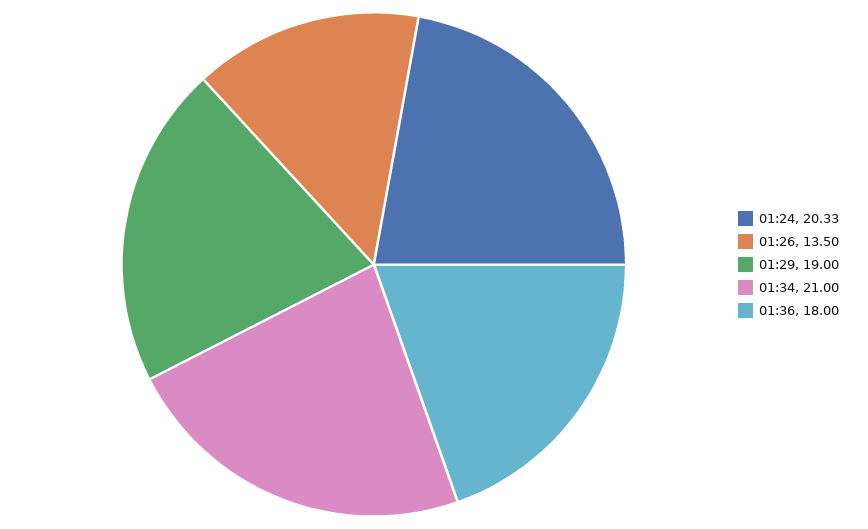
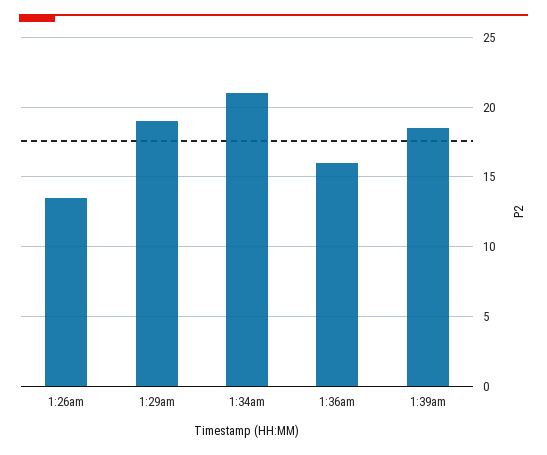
01:24: 20.33 -> none
01:36: 18 -> 16
1:39am: none -> 18.5

